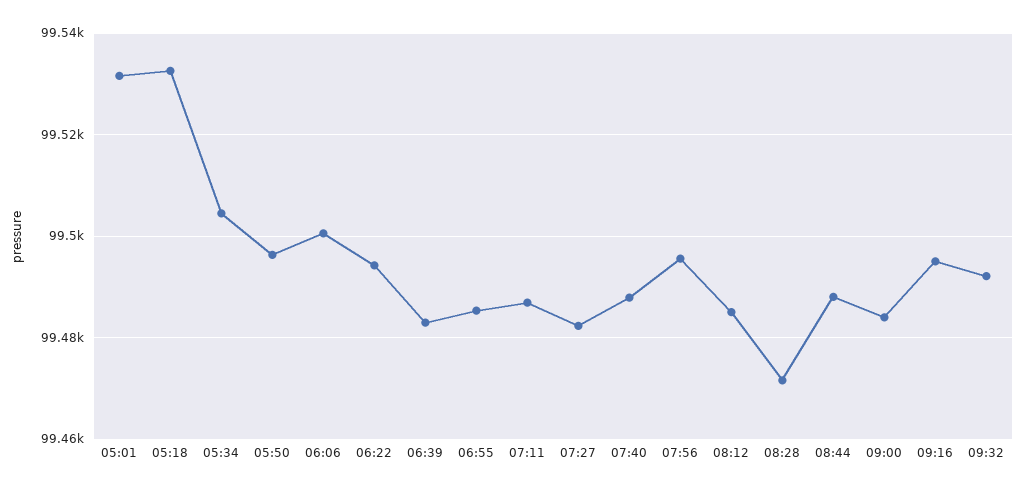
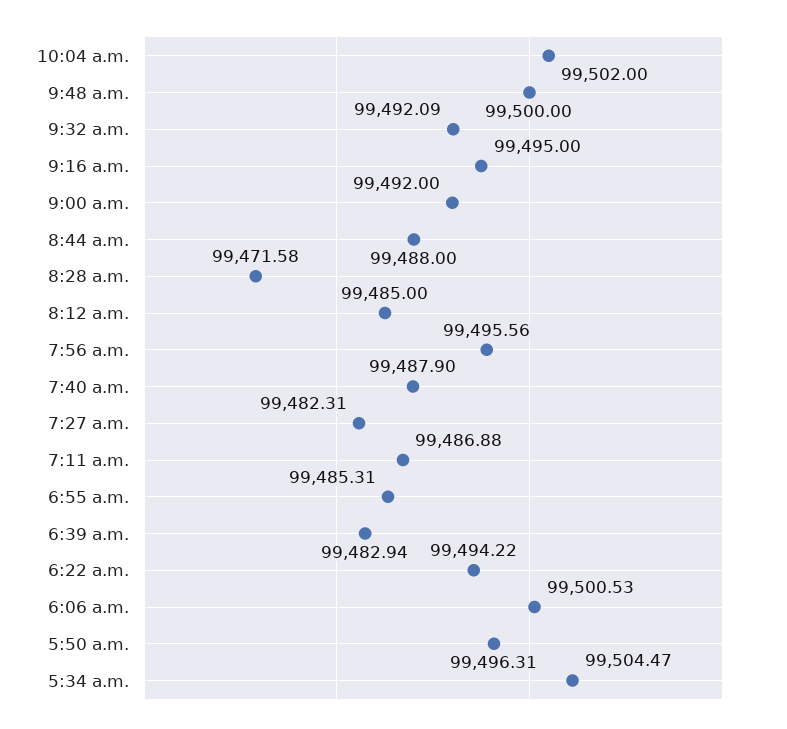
05:01: 99532 -> none
05:18: 99532 -> none
09:00: 99484 -> 99492
10:04 a.m.: none -> 99502
9:48 a.m.: none -> 99500

